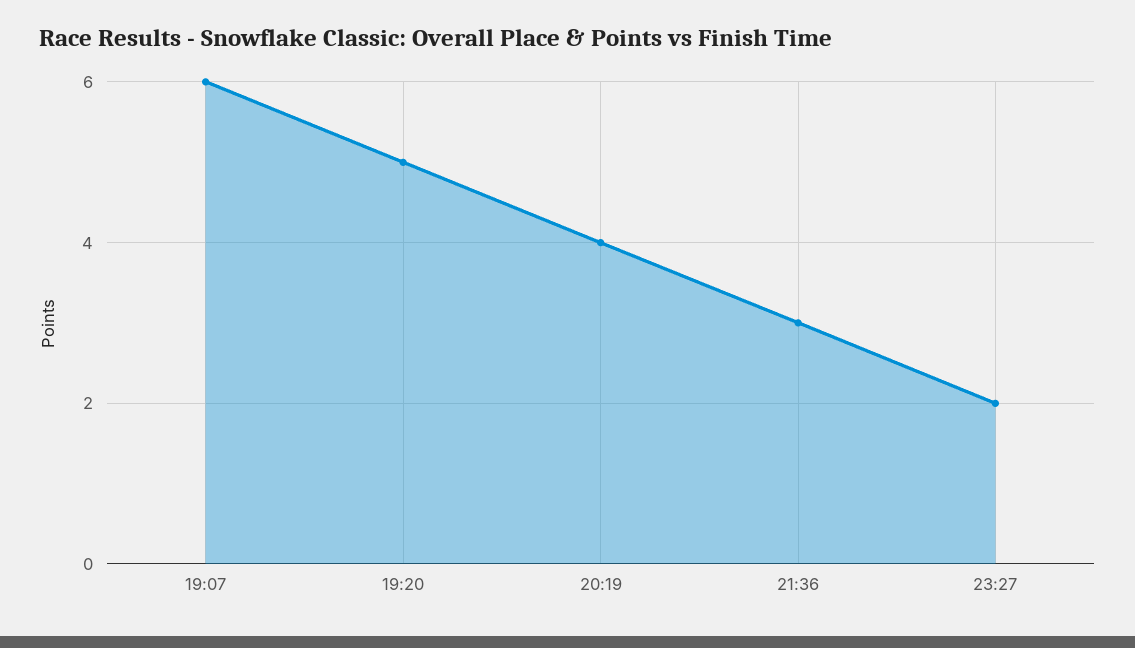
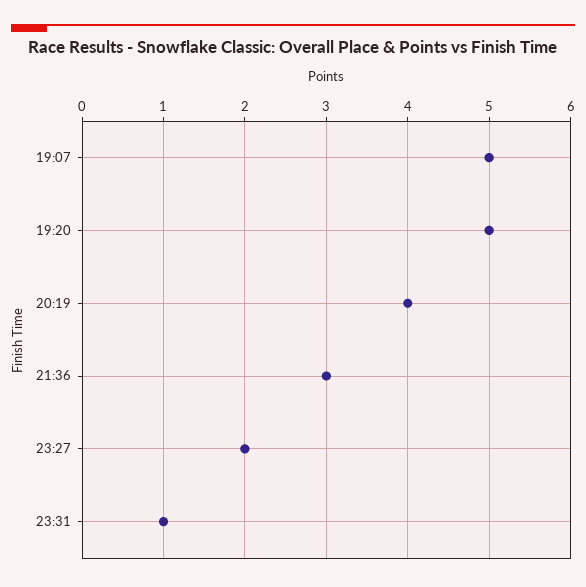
19:07: 6 -> 5
23:31: none -> 1

